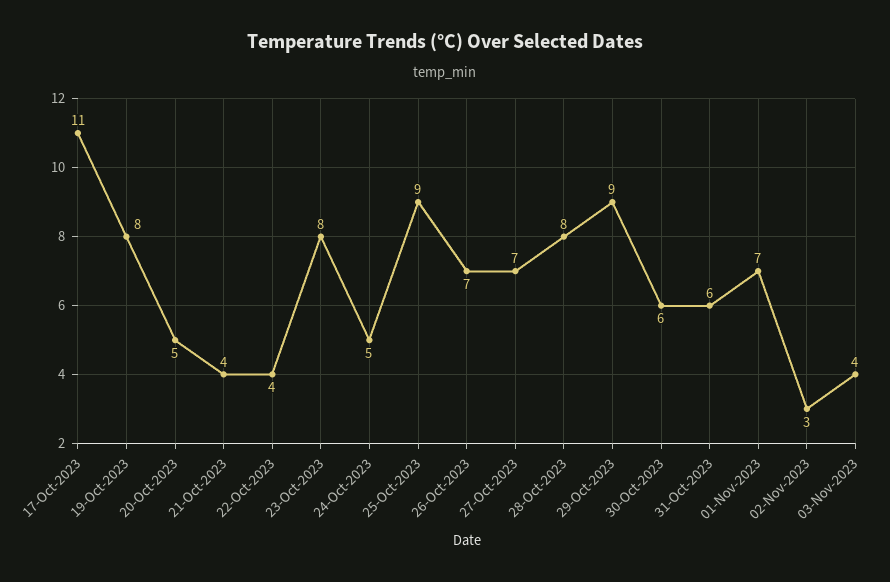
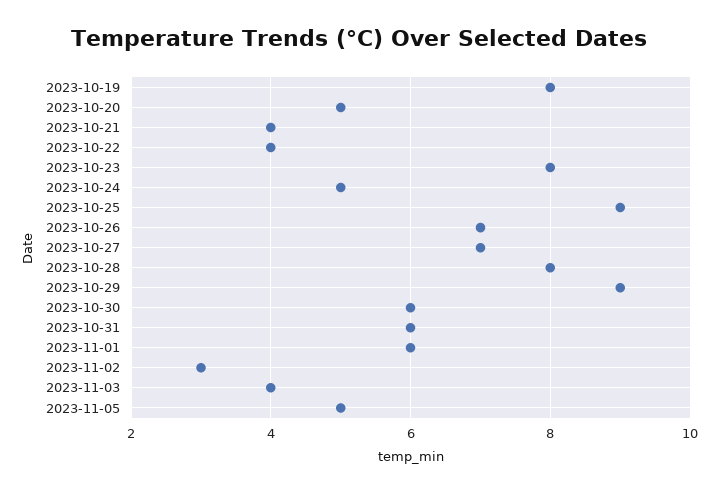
17-Oct-2023: 11 -> none
01-Nov-2023: 7 -> 6
2023-11-05: none -> 5

